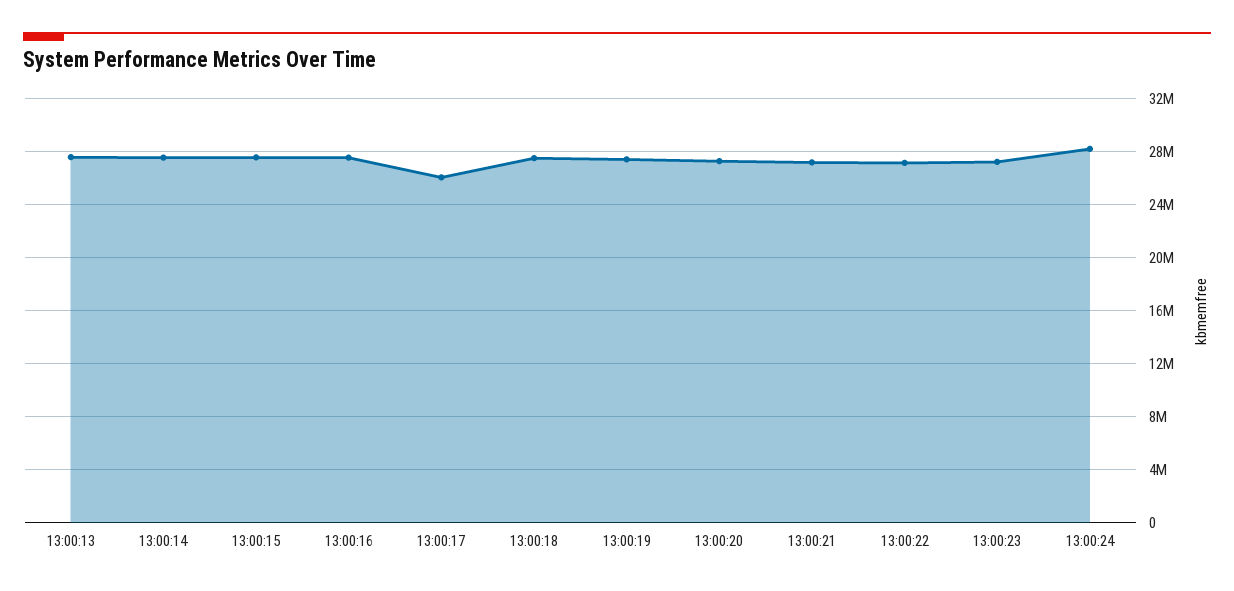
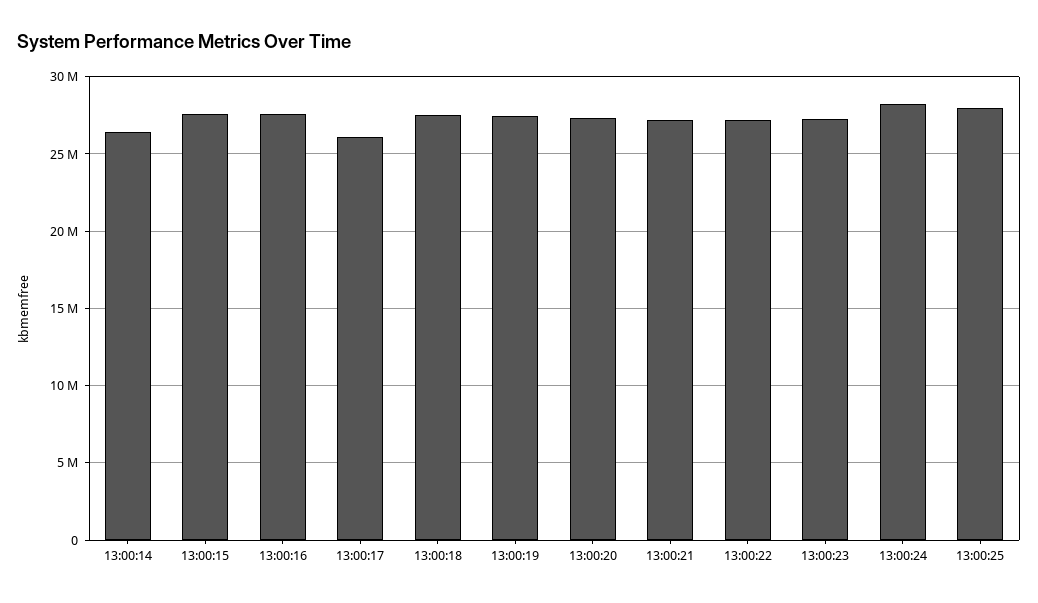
13:00:13: 27500000 -> none
13:00:14: 27500000 -> 26500000
13:00:25: none -> 28000000

